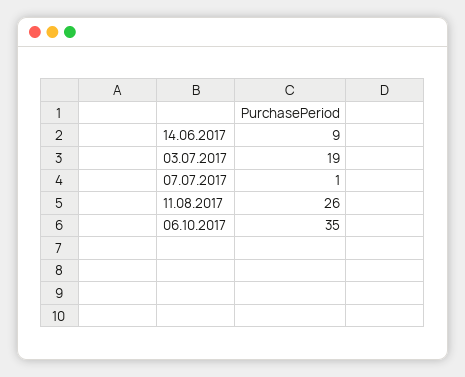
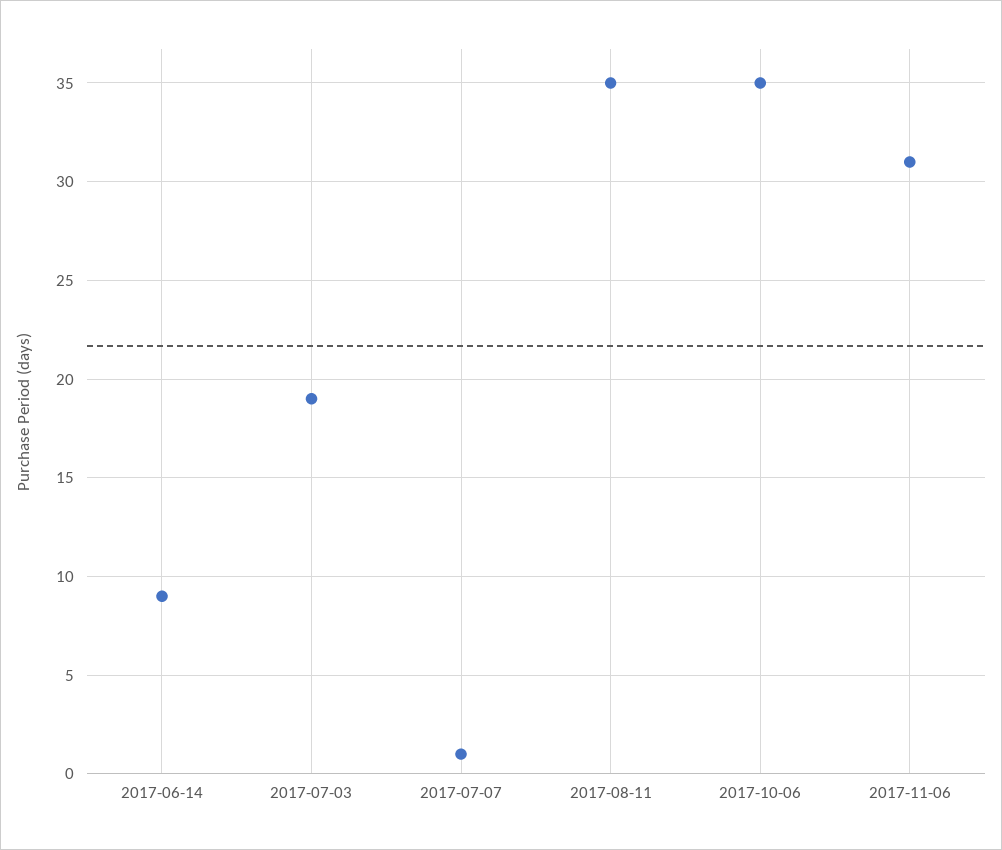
11.08.2017: 26 -> 35
2017-11-06: none -> 31

